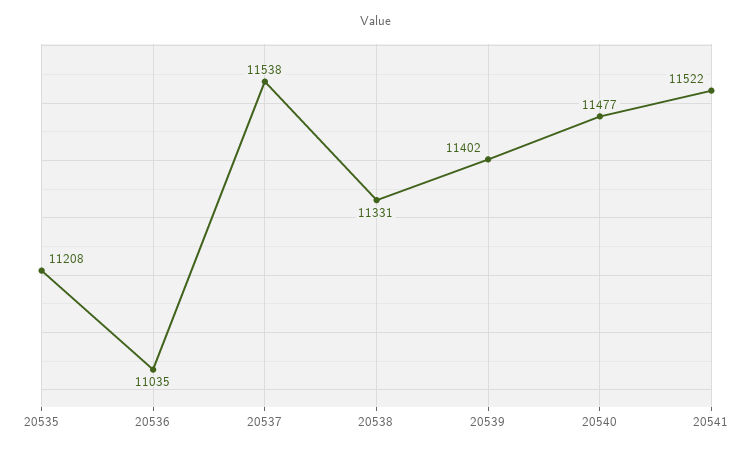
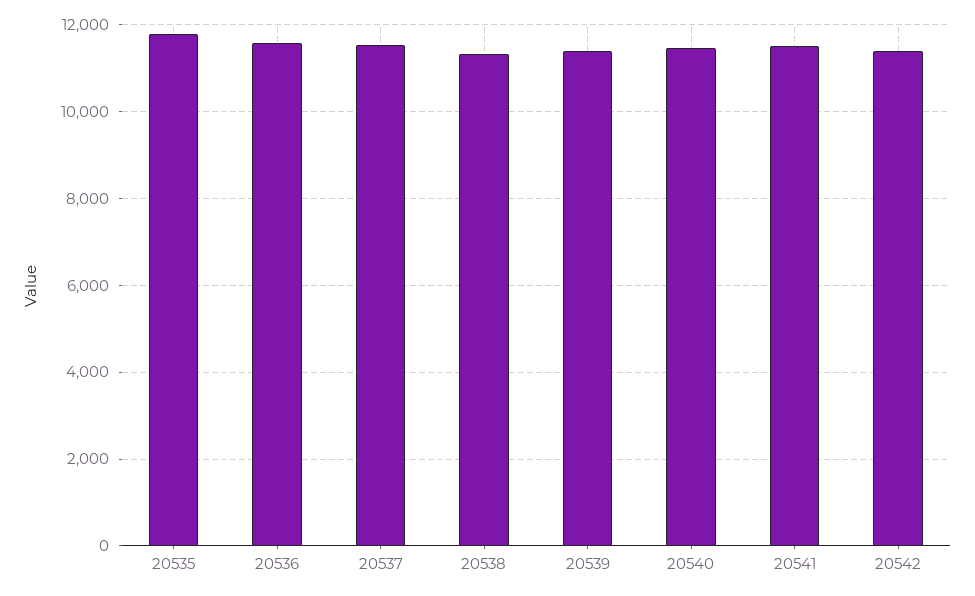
20535: 11208 -> 11800
20536: 11035 -> 11600
20542: none -> 11400

